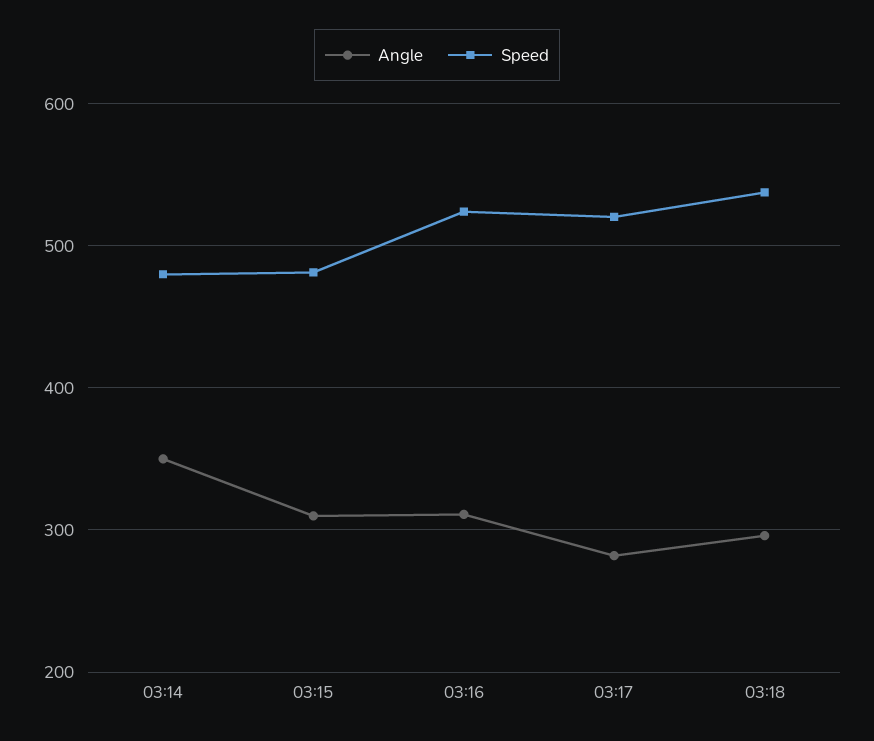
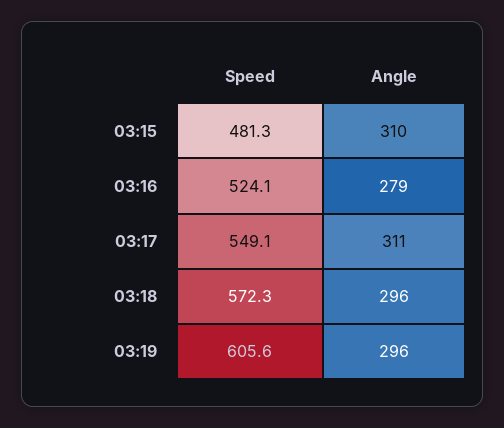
Angle, 03:14: 350 -> none
Speed, 03:14: 480 -> none
Angle, 03:16: 310 -> 279
Angle, 03:17: 280 -> 311
Speed, 03:17: 520 -> 549.1
Speed, 03:18: 540 -> 572.3
Speed, 03:19: none -> 605.6
Angle, 03:19: none -> 296

